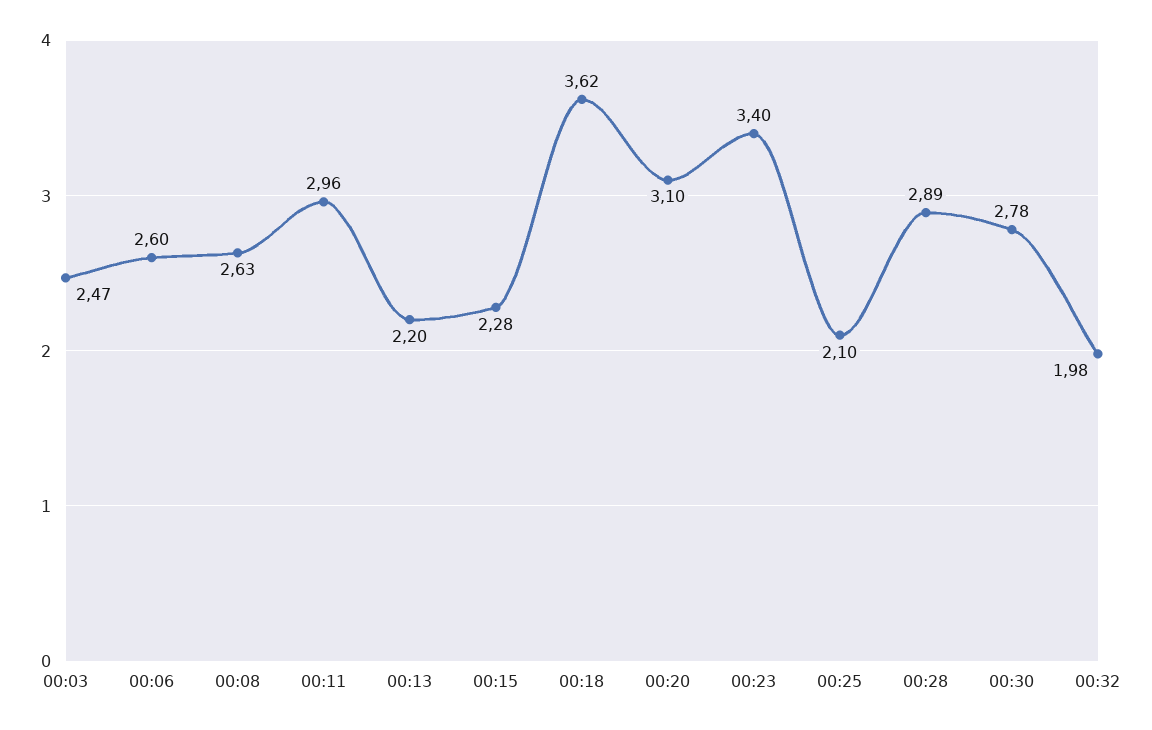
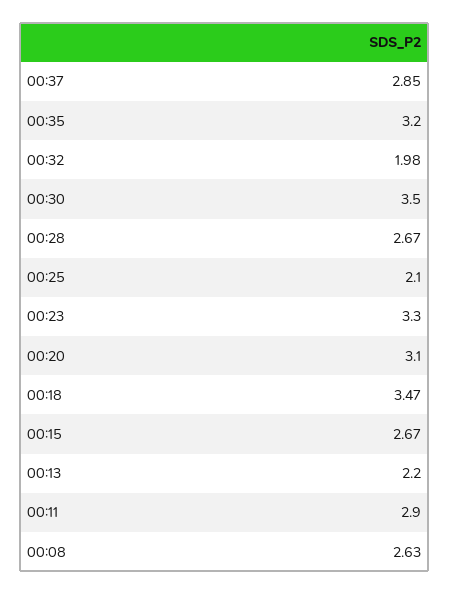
00:03: 2.47 -> none
00:06: 2.6 -> none
00:11: 2.96 -> 2.9
00:15: 2.28 -> 2.67
00:18: 3.62 -> 3.47
00:23: 3.4 -> 3.3
00:28: 2.89 -> 2.67
00:30: 2.78 -> 3.5
00:37: none -> 2.85
00:35: none -> 3.2

